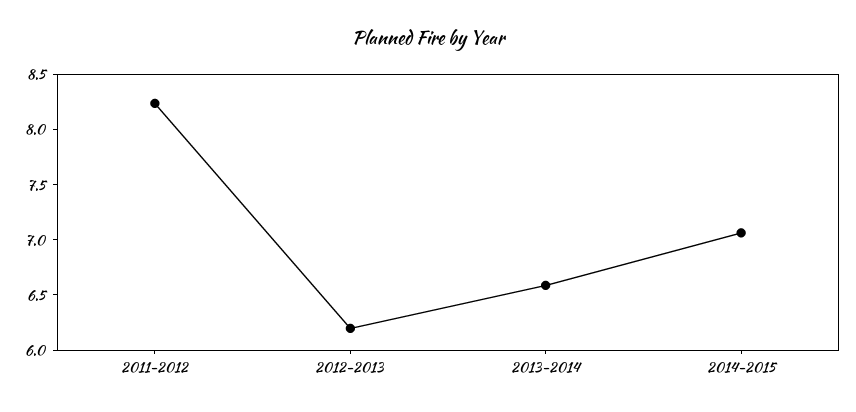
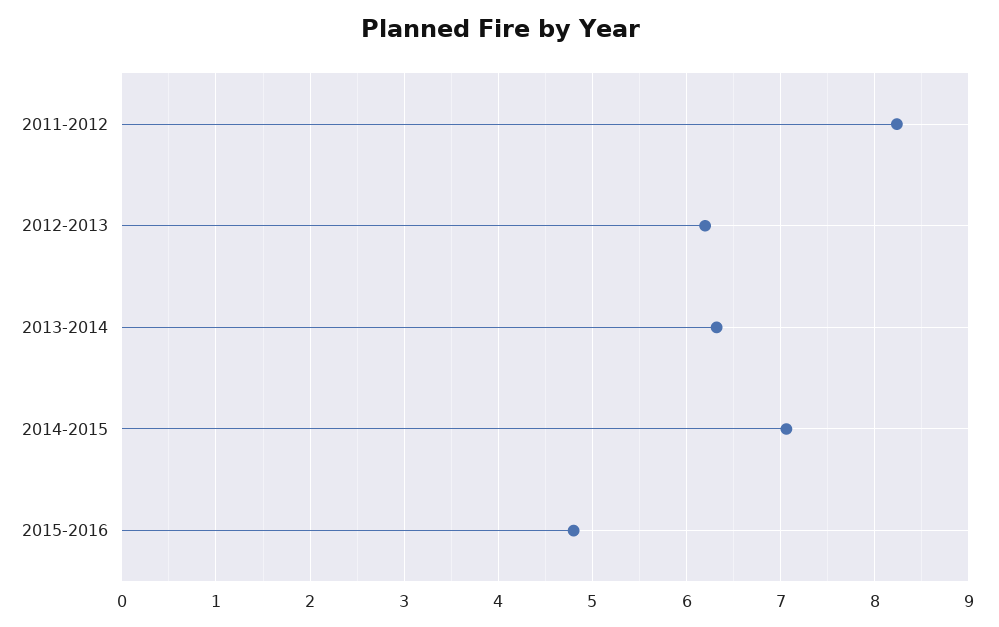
2013-2014: 6.6 -> 6.3
2015-2016: none -> 4.8

